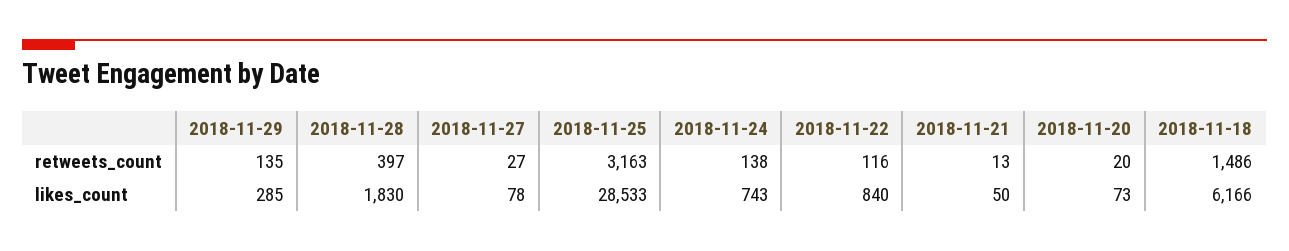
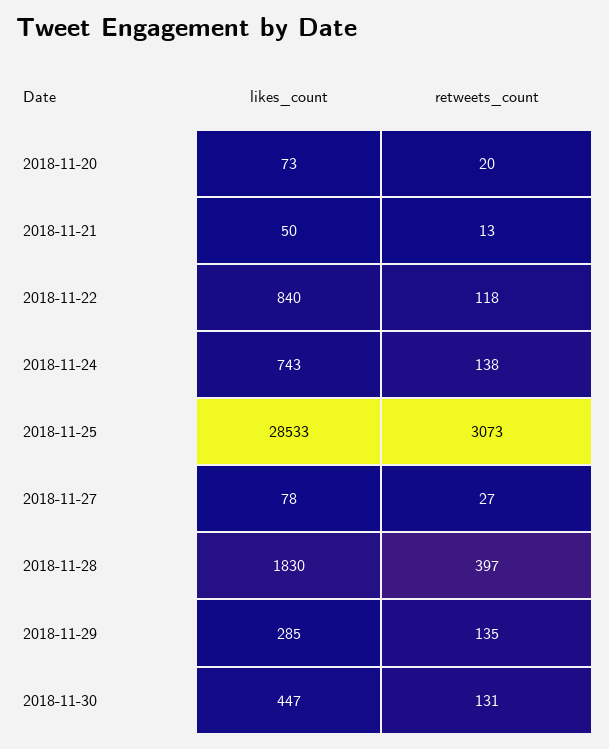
2018-11-25, retweets_count: 3163 -> 3073
2018-11-22, retweets_count: 116 -> 118
2018-11-18, retweets_count: 1486 -> none
2018-11-18, likes_count: 6166 -> none
2018-11-30, likes_count: none -> 447
2018-11-30, retweets_count: none -> 131

